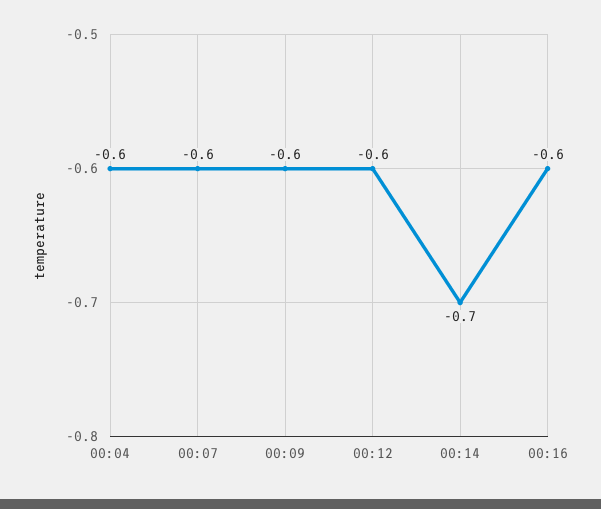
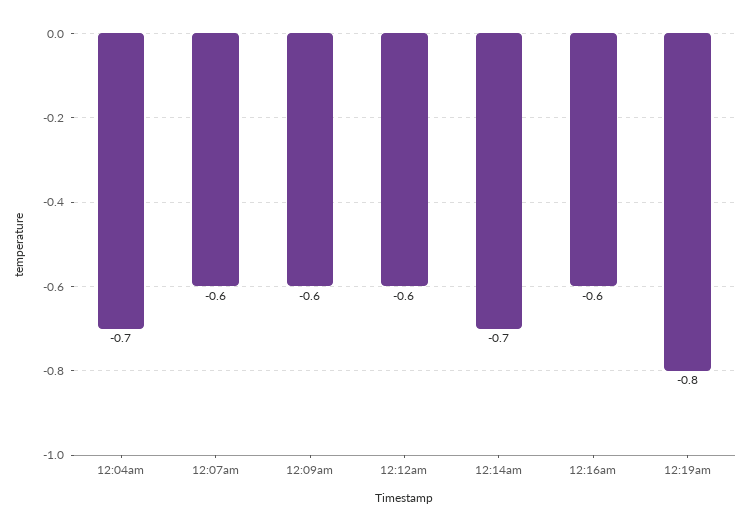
00:04: -0.6 -> -0.7
12:19am: none -> -0.8

